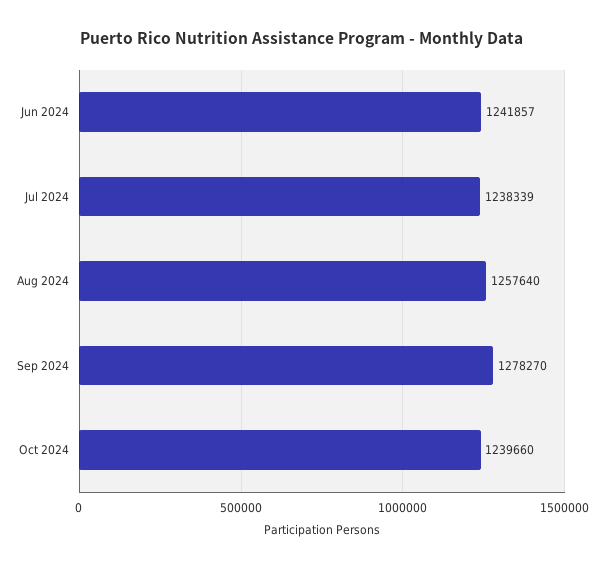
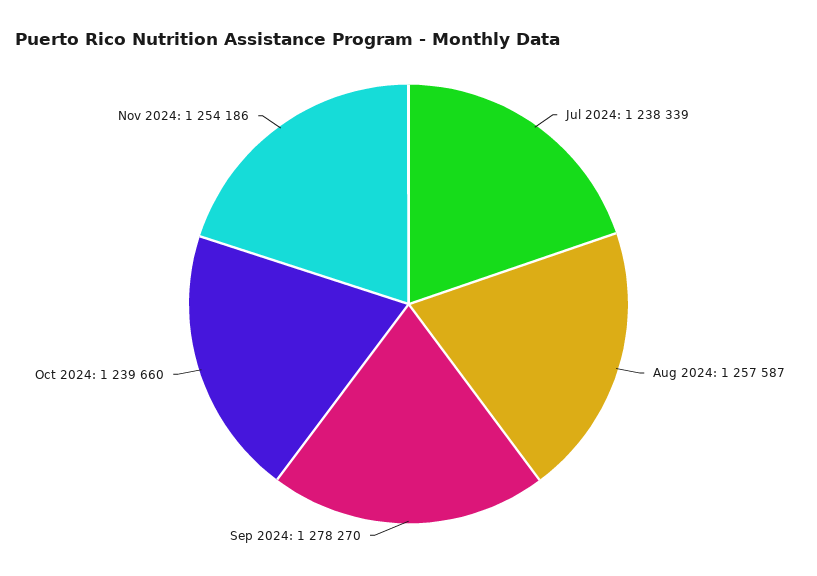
Jun 2024: 1241857 -> none
Aug 2024: 1257640 -> 1257587
Nov 2024: none -> 1254186

